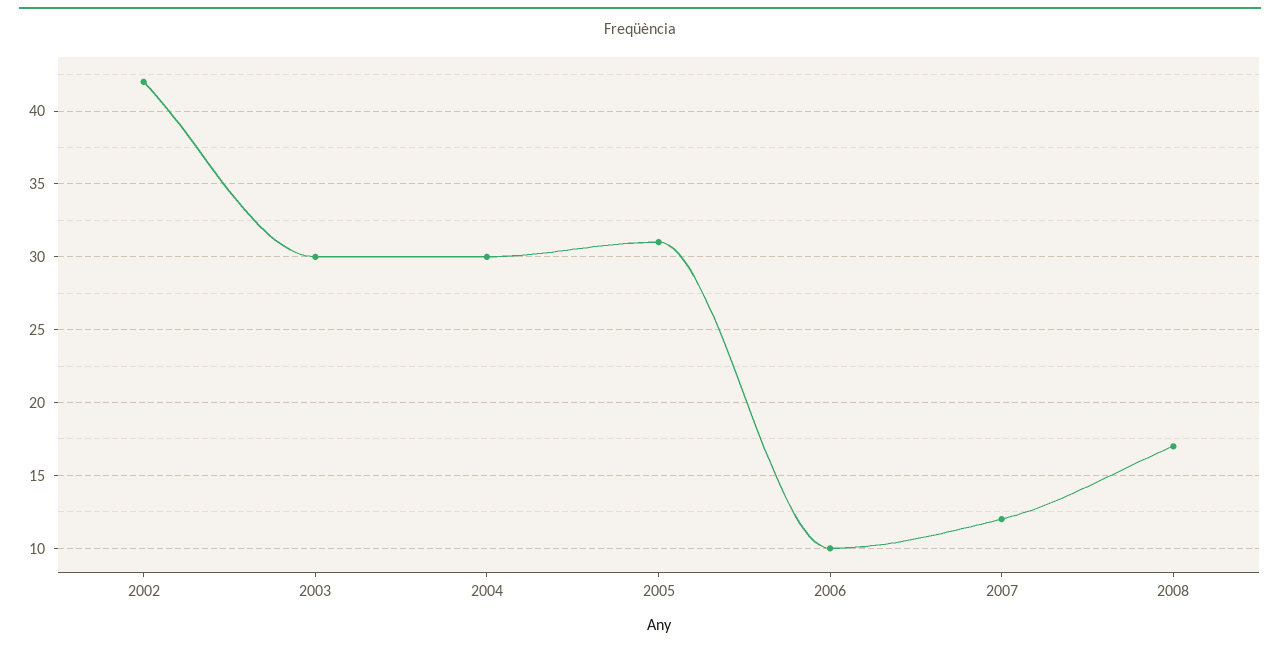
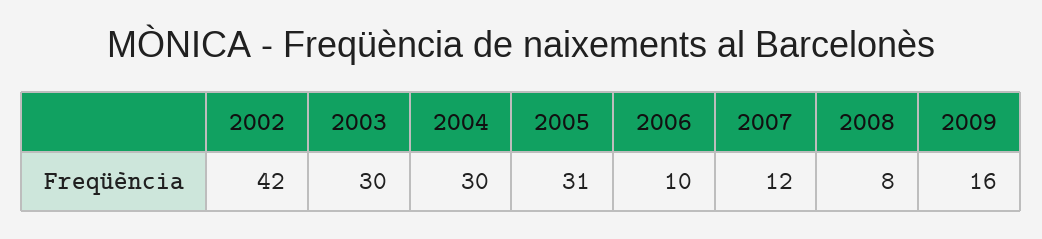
2008: 17 -> 8
2009: none -> 16

